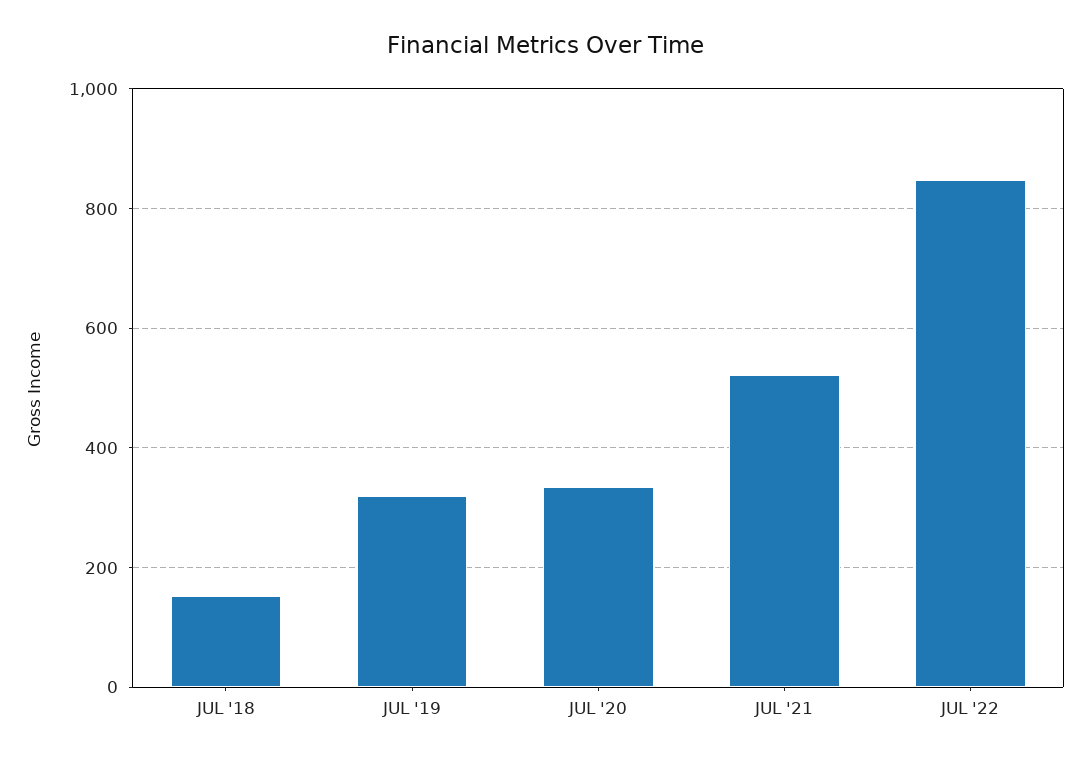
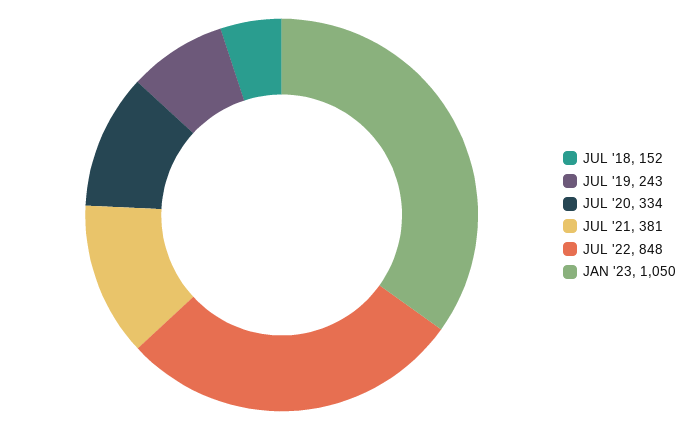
JUL '19: 320 -> 243
JUL '21: 520 -> 381
JAN '23: none -> 1050

